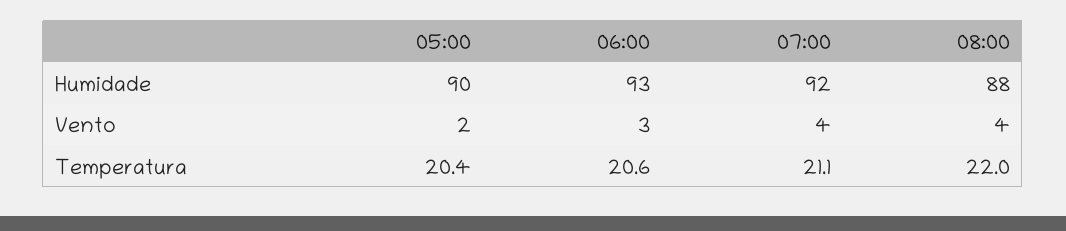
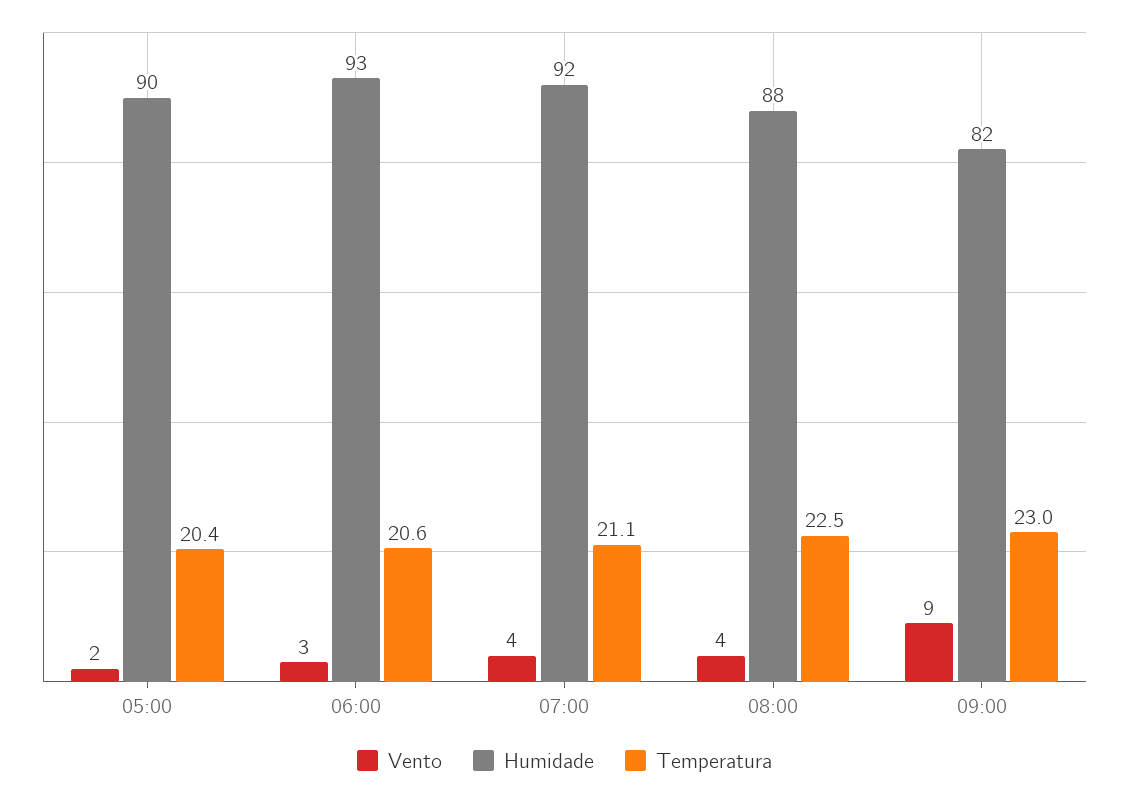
Temperatura, 08:00: 22 -> 22.5
Vento, 09:00: none -> 9
Humidade, 09:00: none -> 82
Temperatura, 09:00: none -> 23

